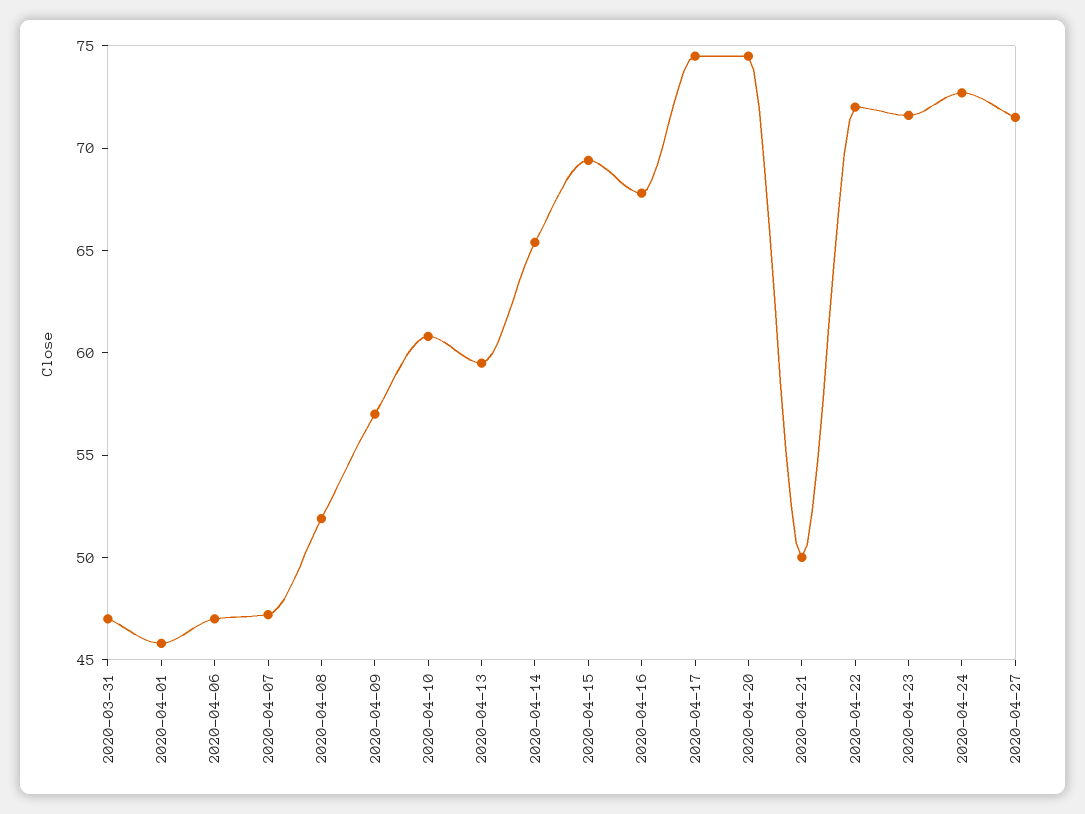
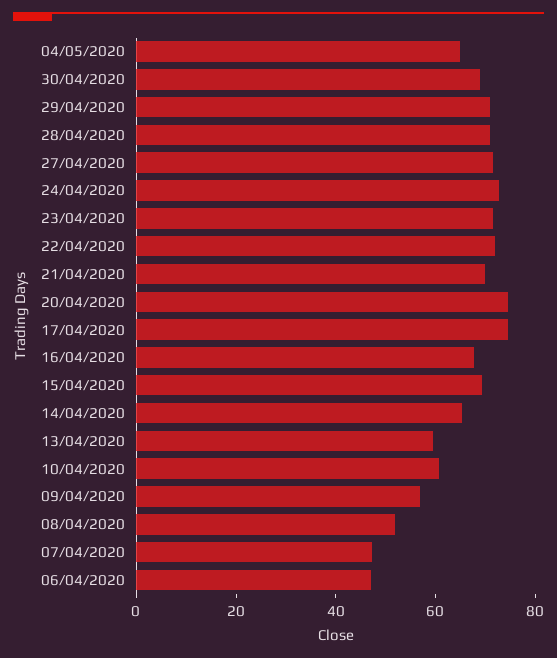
2020-03-31: 47 -> none
2020-04-01: 46 -> none
2020-04-21: 50 -> 70
04/05/2020: none -> 65
30/04/2020: none -> 70
29/04/2020: none -> 70
28/04/2020: none -> 70

